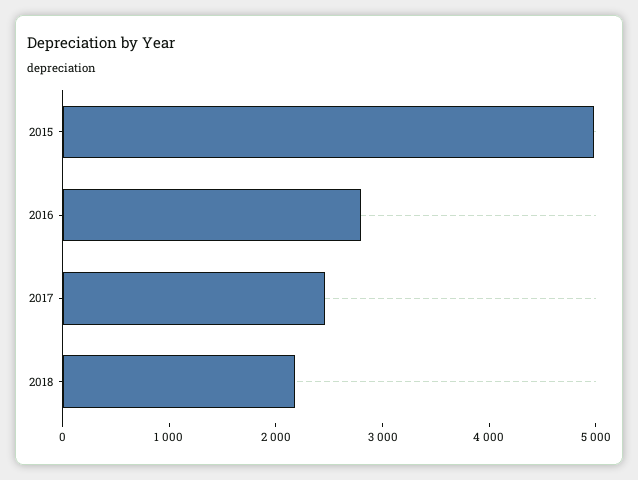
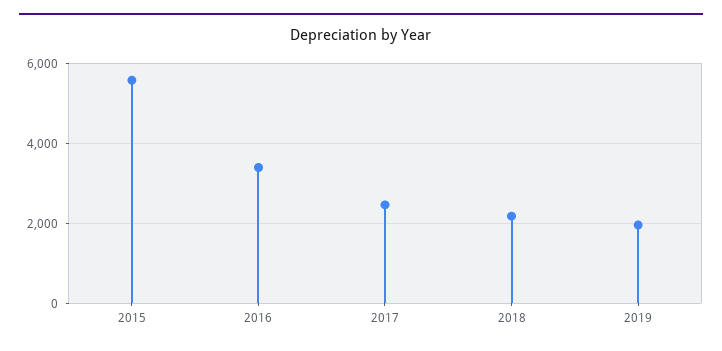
2015: 5000 -> 5600
2016: 2800 -> 3400
2019: none -> 2000

